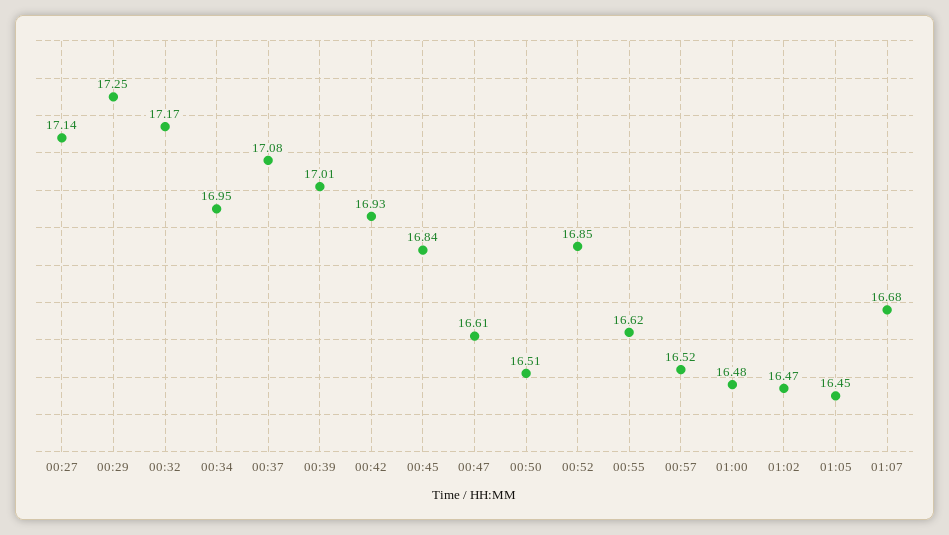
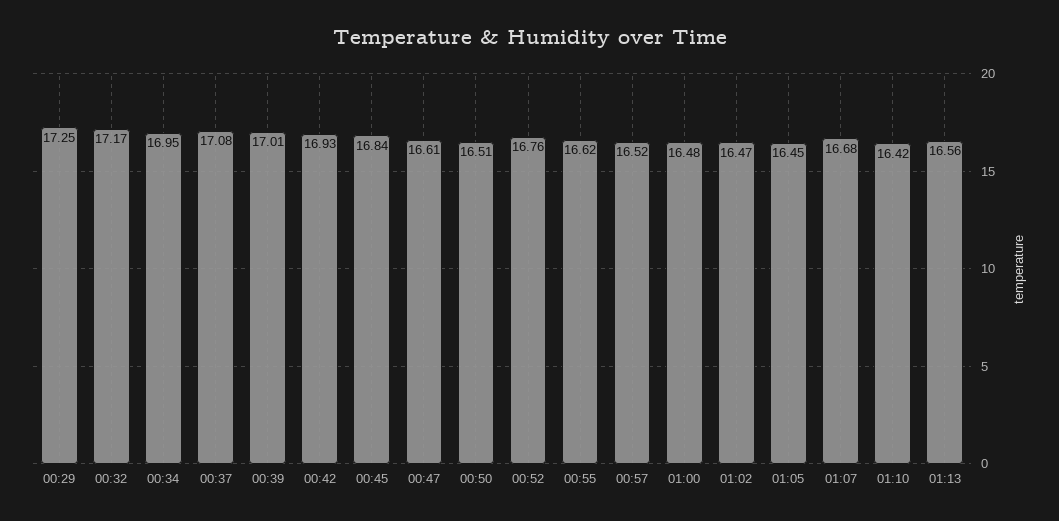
00:27: 17.14 -> none
00:52: 16.85 -> 16.76
01:10: none -> 16.42
01:13: none -> 16.56

